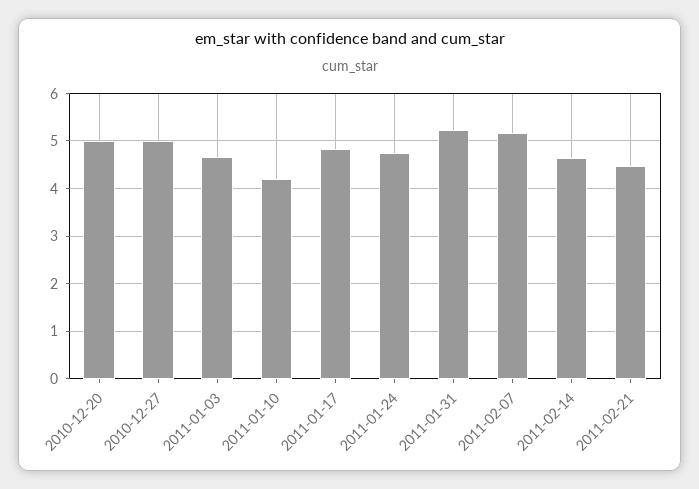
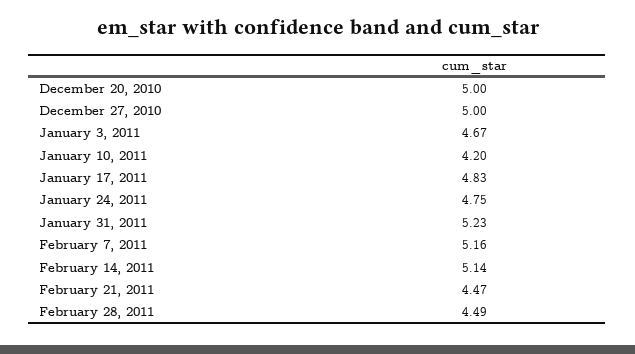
2011-02-14: 4.6 -> 5.14
February 28, 2011: none -> 4.49

